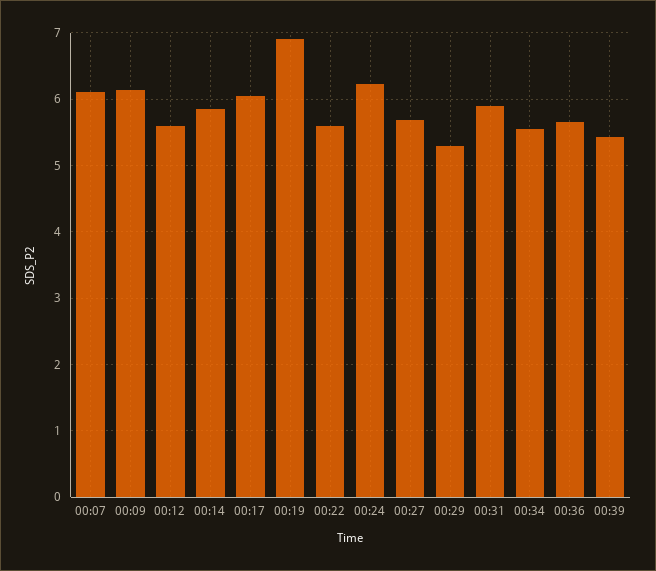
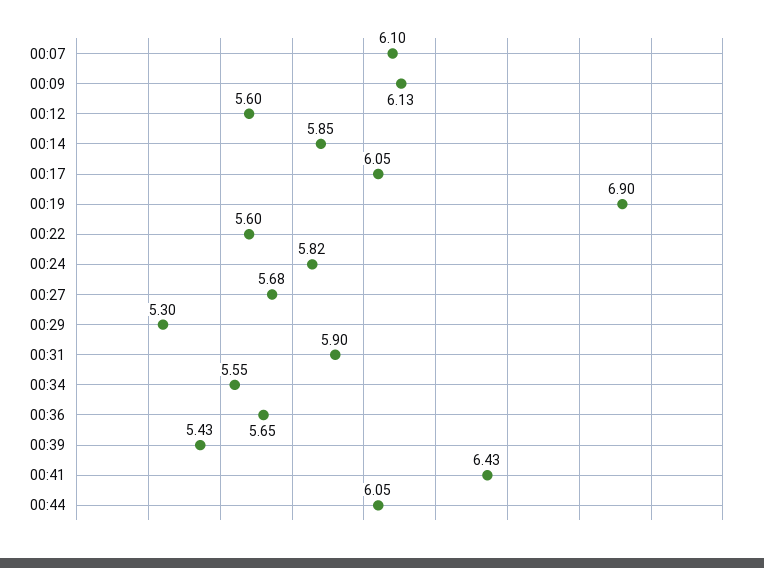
00:24: 6.2 -> 5.82
00:41: none -> 6.43
00:44: none -> 6.05

